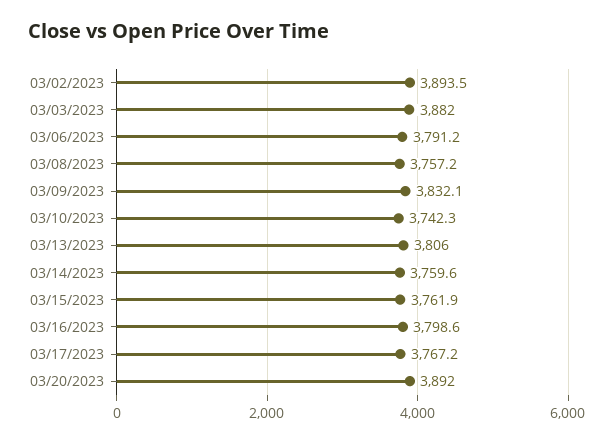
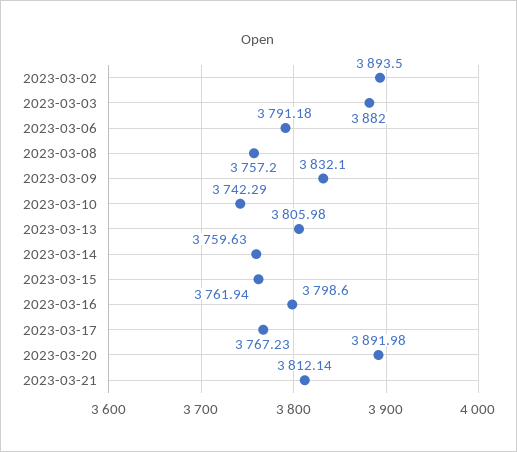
2023-03-21: none -> 3812.14

